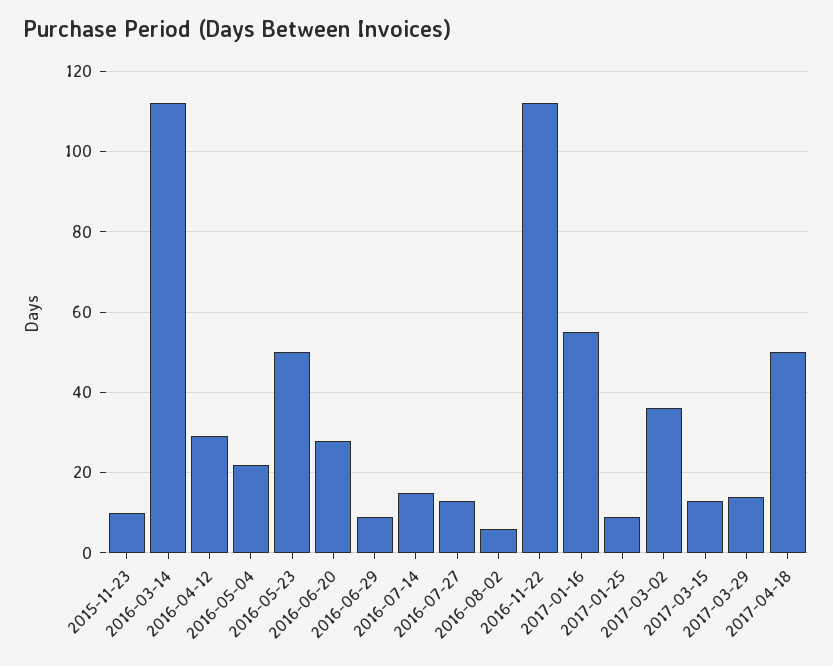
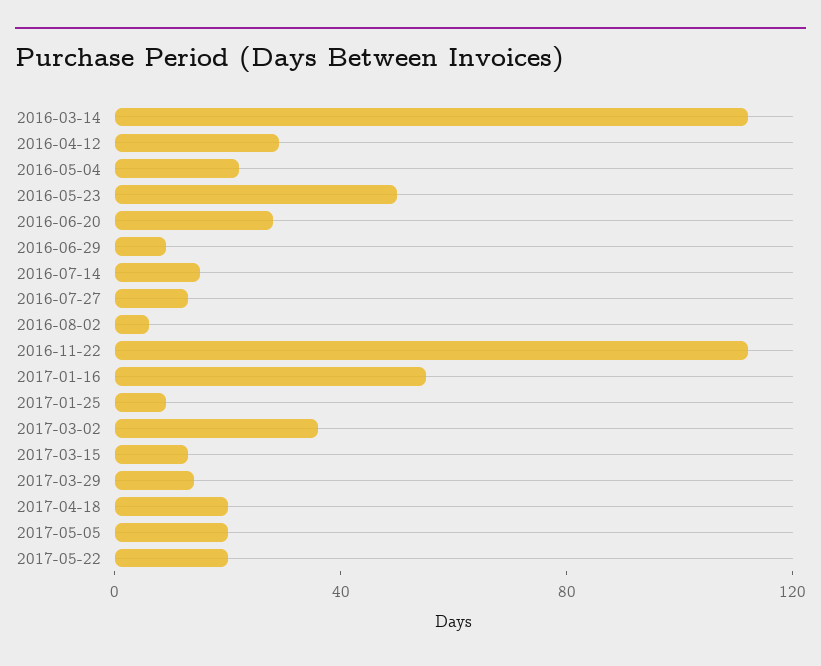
2015-11-23: 10 -> none
2017-04-18: 50 -> 20
2017-05-05: none -> 20
2017-05-22: none -> 20

